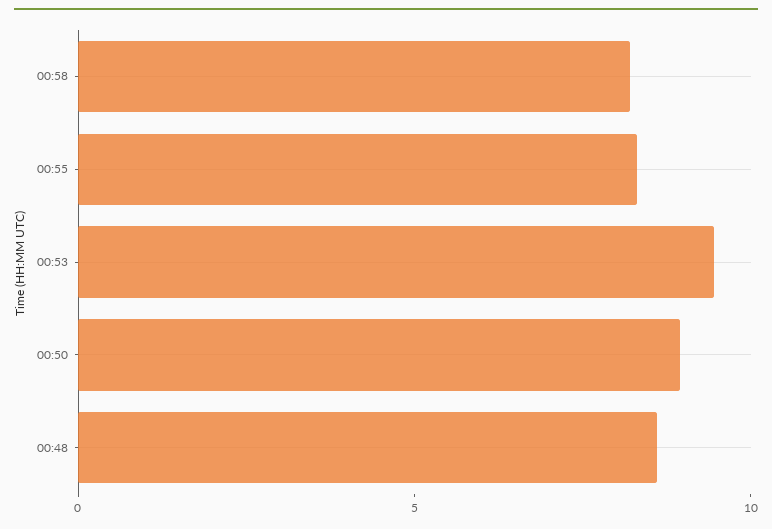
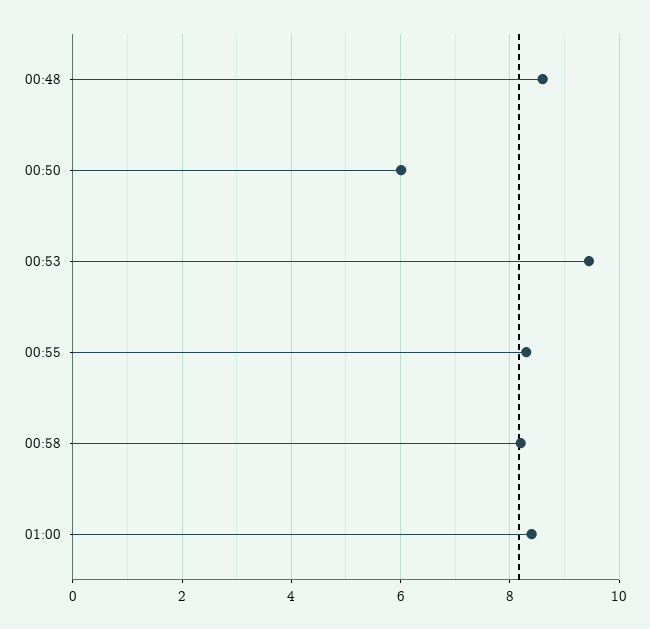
00:50: 9 -> 6
01:00: none -> 8.4

